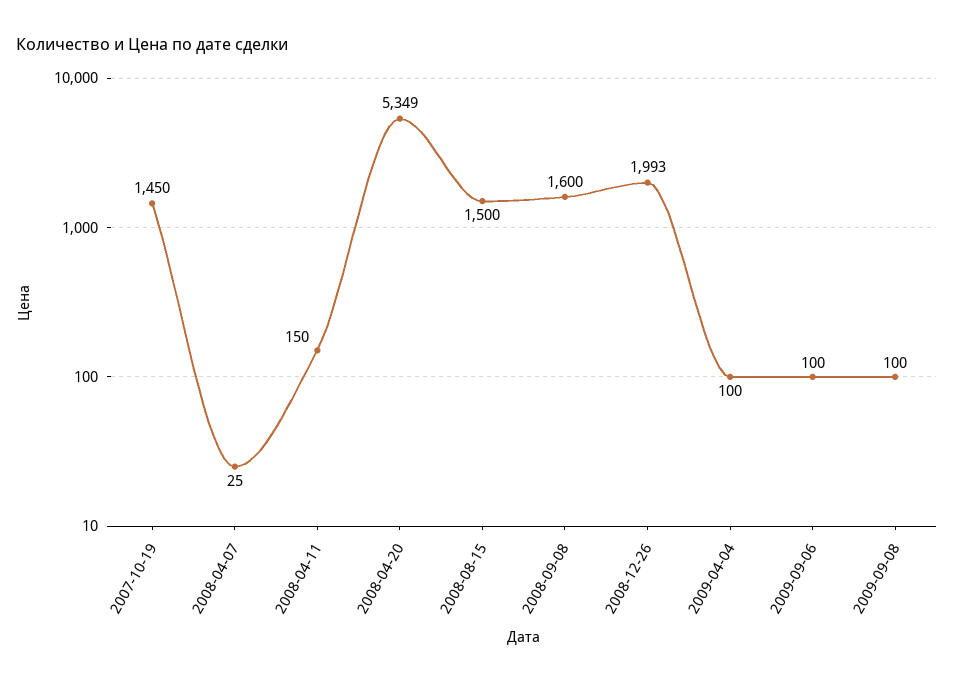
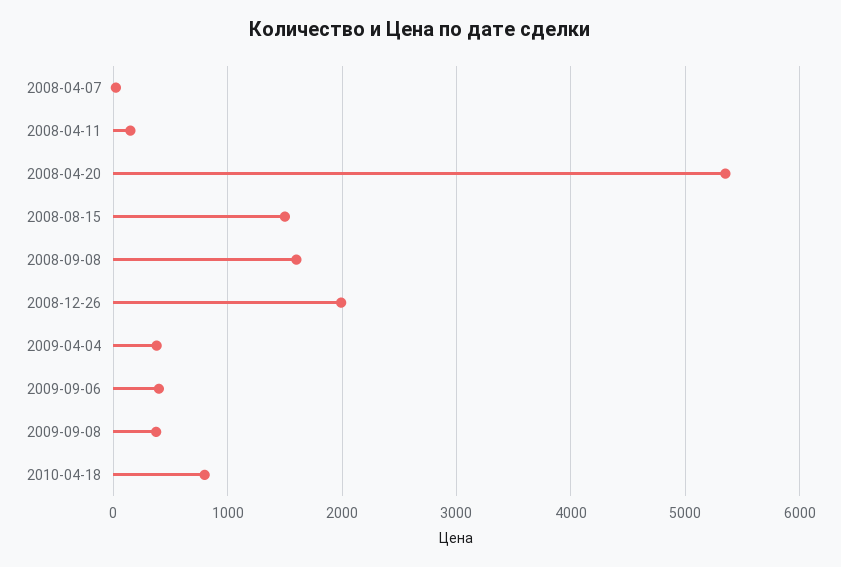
2007-10-19: 1450 -> none
2009-04-04: 100 -> 400
2009-09-06: 100 -> 400
2009-09-08: 100 -> 400
2010-04-18: none -> 800

